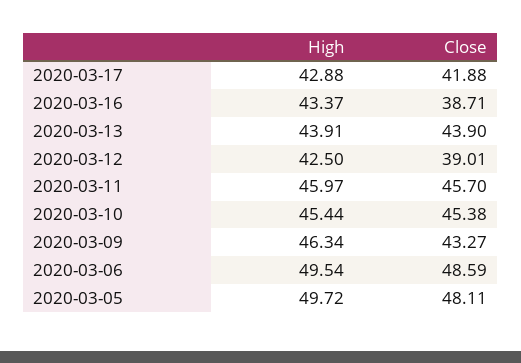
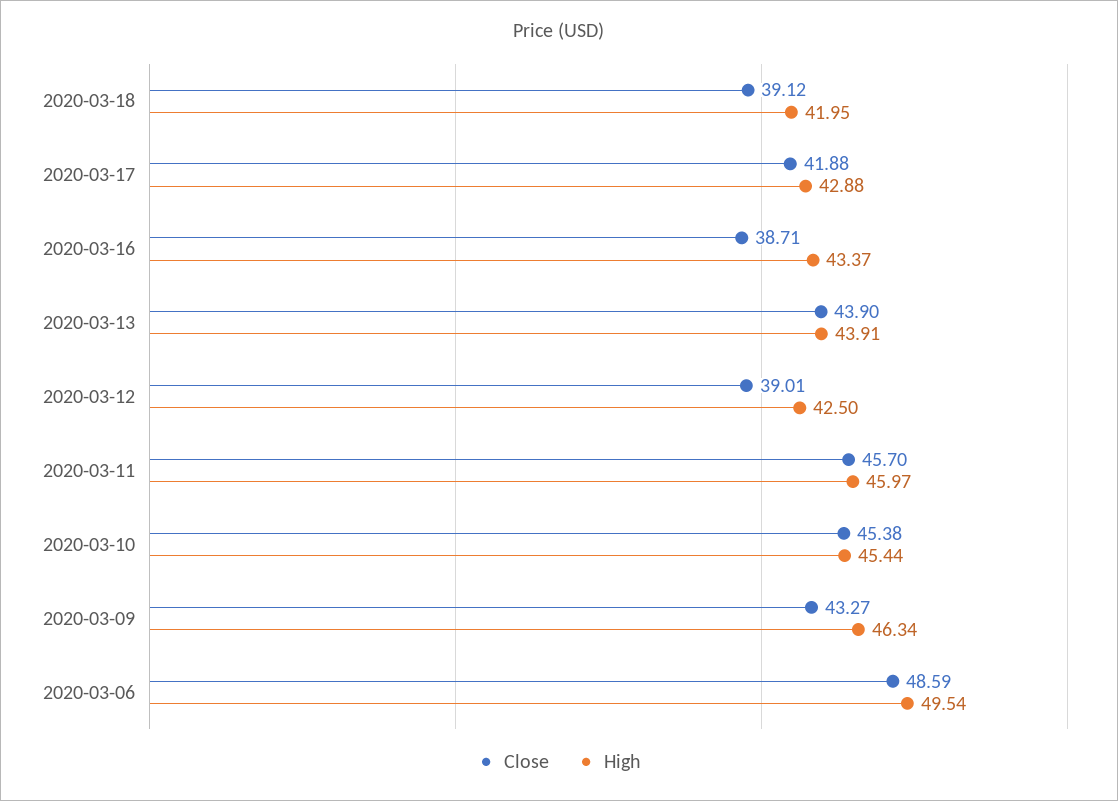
High, 2020-03-05: 49.72 -> none
Close, 2020-03-05: 48.11 -> none
Close, 2020-03-18: none -> 39.12
High, 2020-03-18: none -> 41.95

